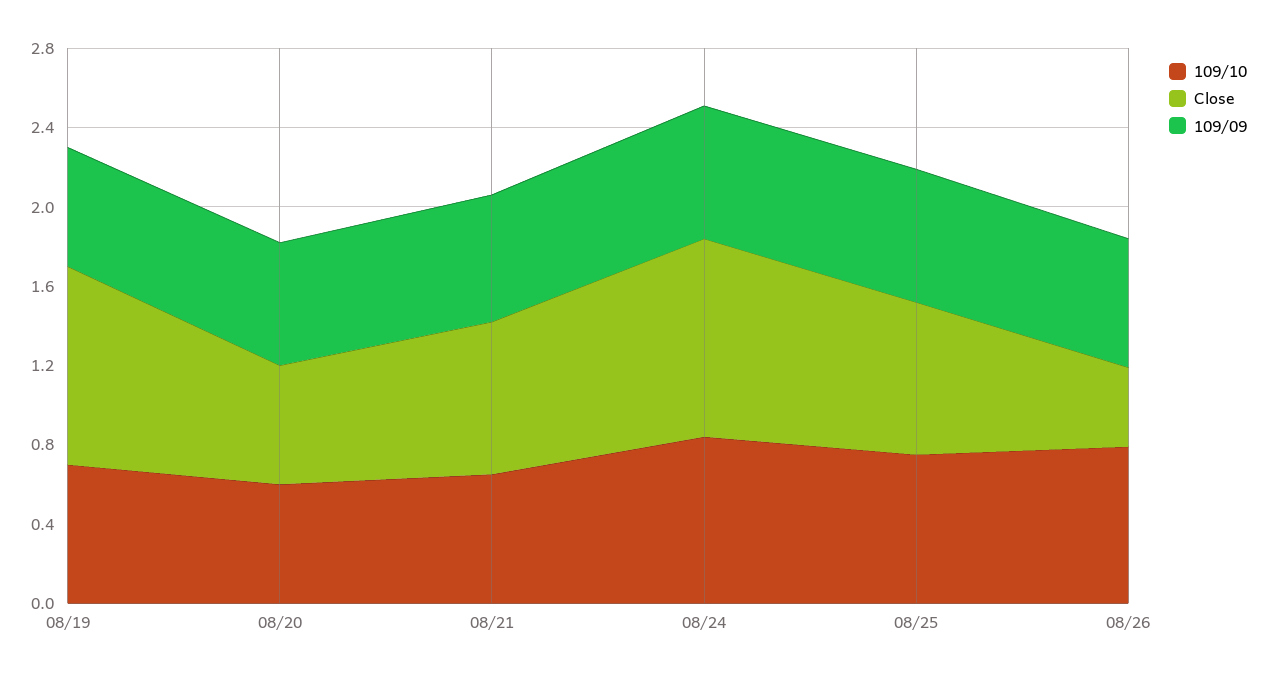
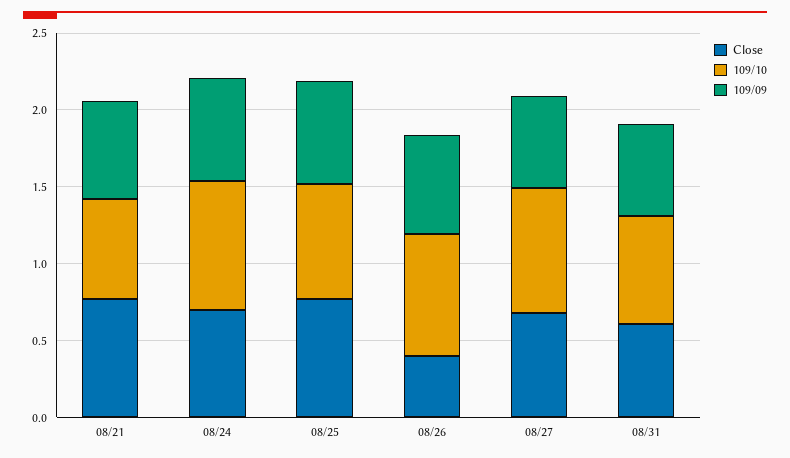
109/10, 08/19: 0.7 -> none
Close, 08/19: 1 -> none
109/09, 08/19: 0.6 -> none
109/10, 08/20: 0.6 -> none
Close, 08/20: 0.6 -> none
109/09, 08/20: 0.6 -> none
Close, 08/24: 1 -> 0.7
Close, 08/27: none -> 0.7
109/10, 08/27: none -> 0.8
109/09, 08/27: none -> 0.6
Close, 08/31: none -> 0.6
109/10, 08/31: none -> 0.7
109/09, 08/31: none -> 0.6

